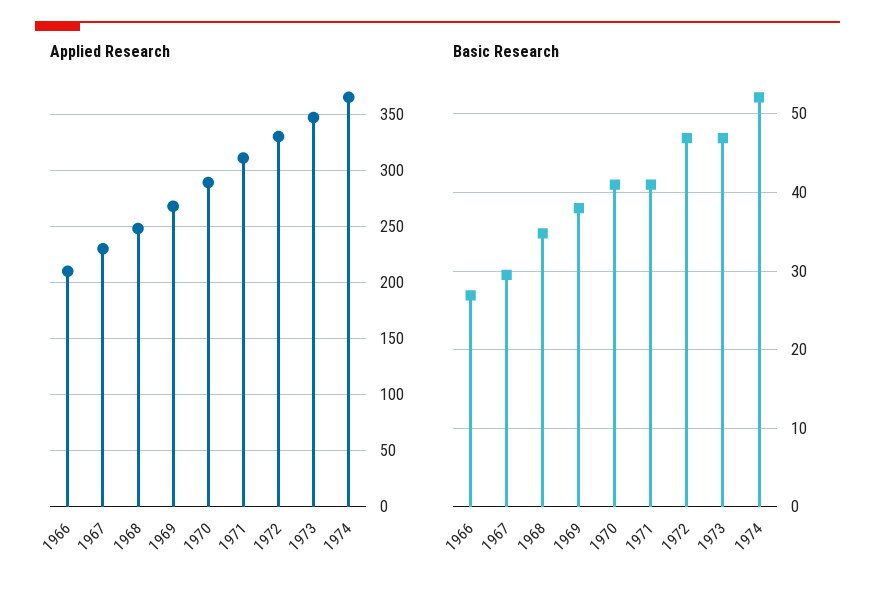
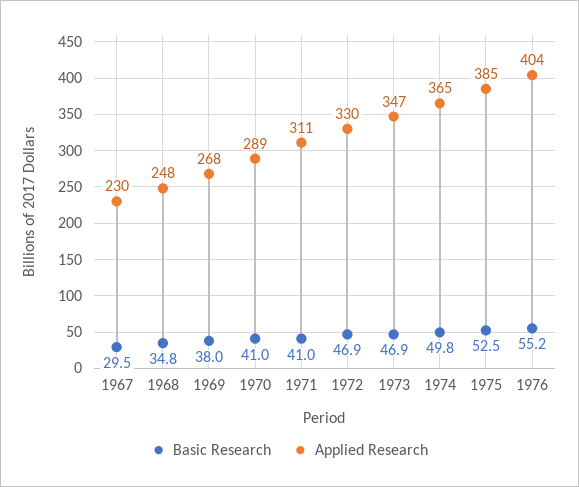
Applied Research, 1966: 210 -> none
Basic Research, 1966: 27 -> none
Basic Research, 1974: 52 -> 49.8
Basic Research, 1975: none -> 52.5
Applied Research, 1975: none -> 385
Basic Research, 1976: none -> 55.2
Applied Research, 1976: none -> 404

